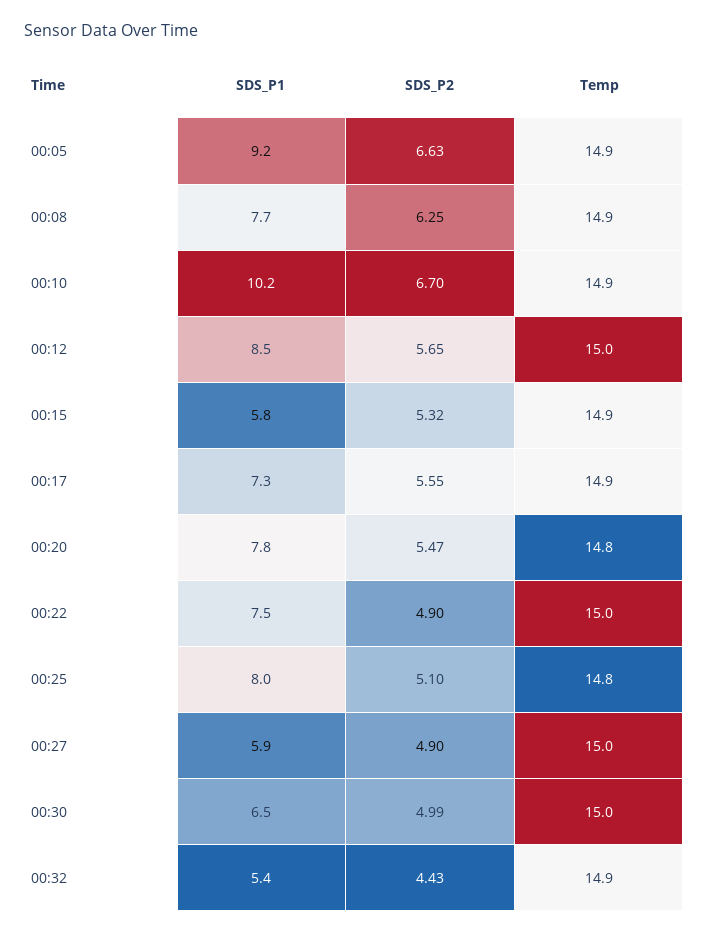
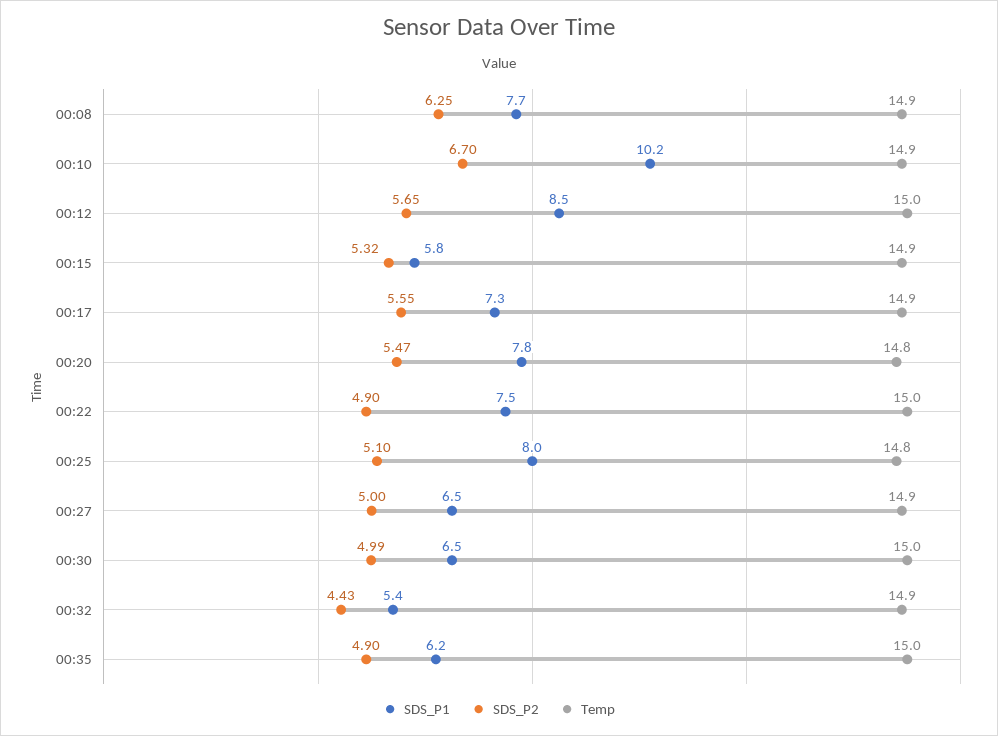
SDS_P1, 00:05: 9.2 -> none
SDS_P2, 00:05: 6.63 -> none
Temp, 00:05: 14.9 -> none
SDS_P1, 00:27: 5.9 -> 6.5
SDS_P2, 00:27: 4.9 -> 5
Temp, 00:27: 15 -> 14.9
SDS_P1, 00:35: none -> 6.2
SDS_P2, 00:35: none -> 4.9
Temp, 00:35: none -> 15

